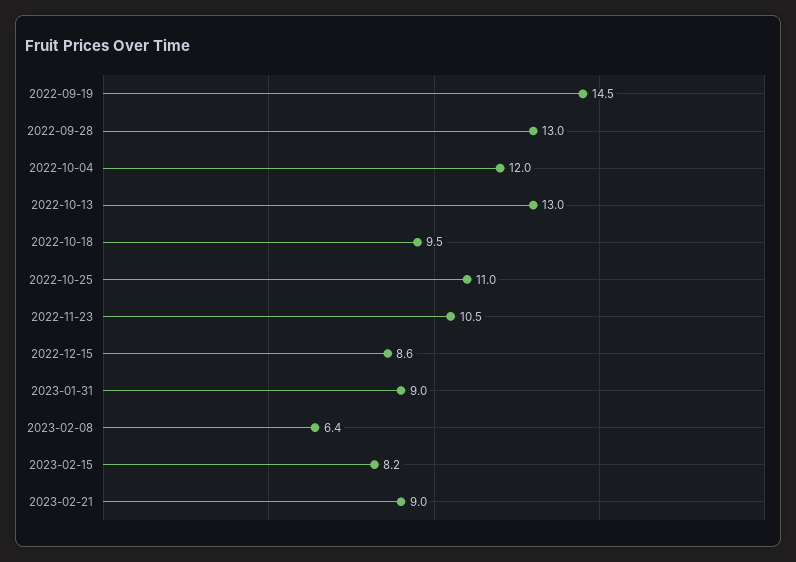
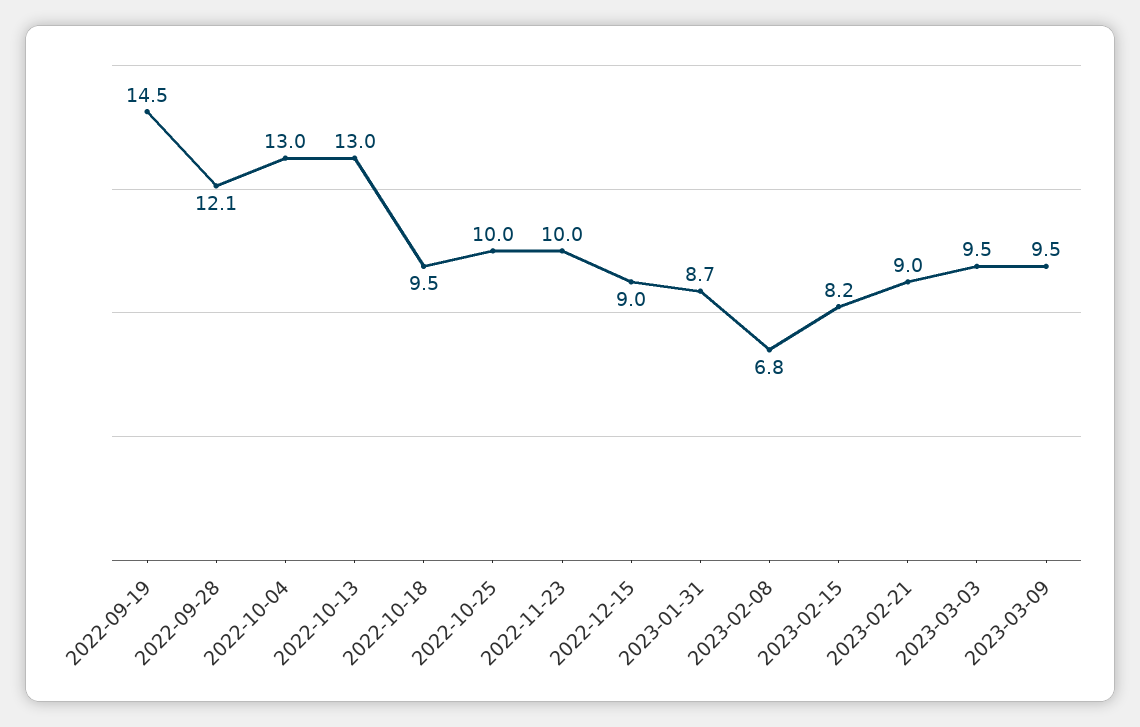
2022-09-28: 13 -> 12.1
2022-10-04: 12 -> 13
2022-10-25: 11 -> 10
2022-11-23: 10.5 -> 10
2022-12-15: 8.6 -> 9
2023-01-31: 9 -> 8.7
2023-02-08: 6.4 -> 6.8
2023-03-03: none -> 9.5
2023-03-09: none -> 9.5

